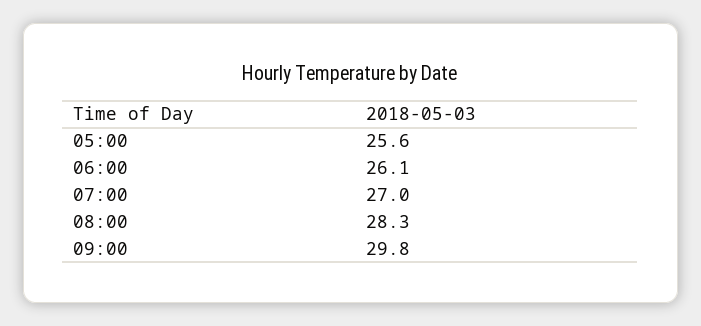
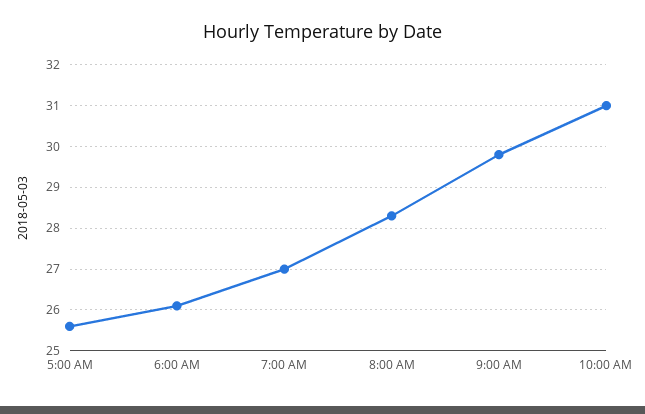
10:00 AM: none -> 31

